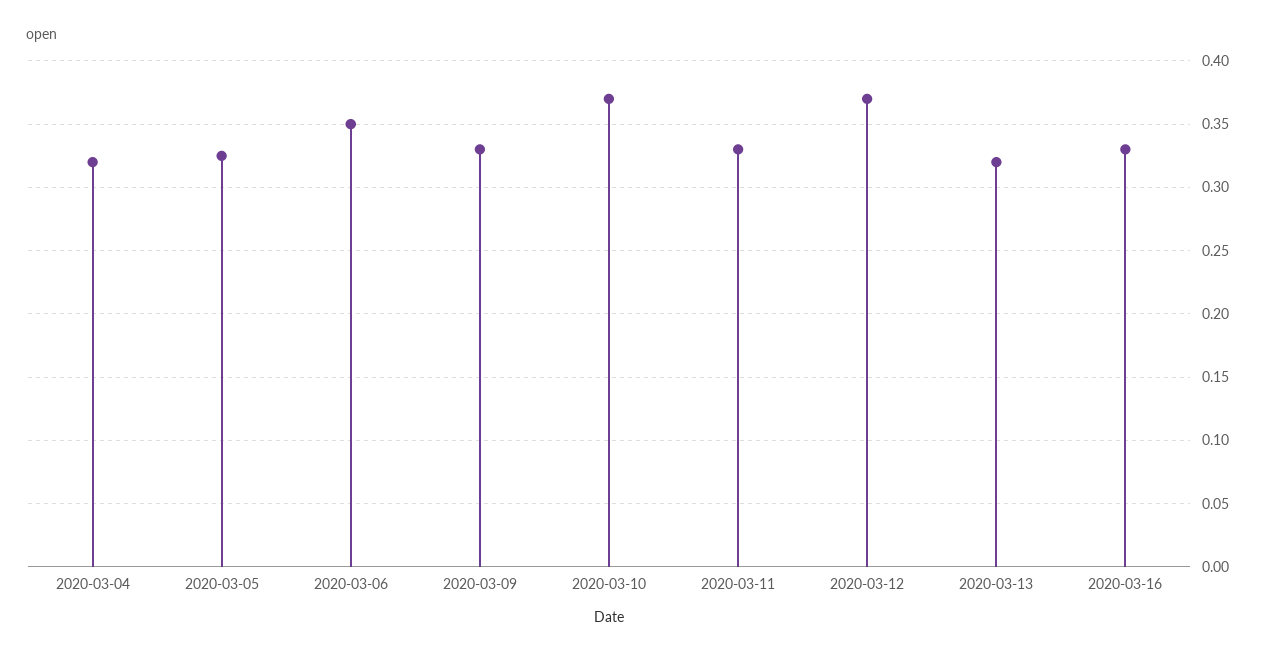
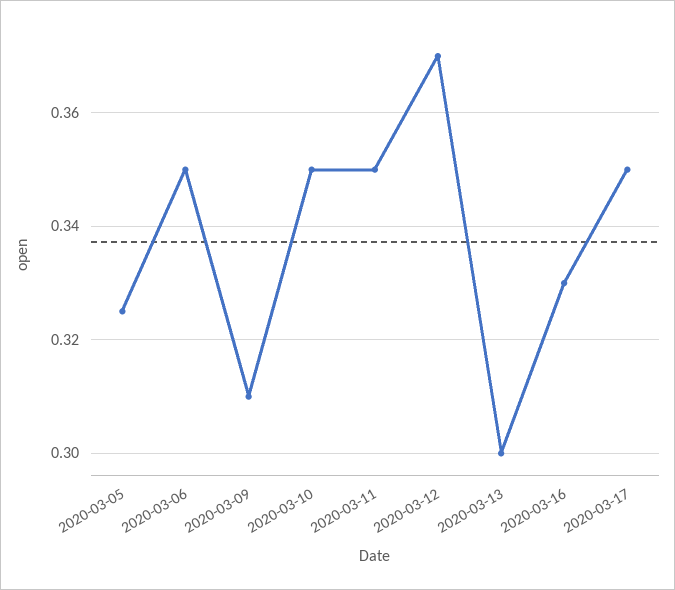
2020-03-04: 0.32 -> none
2020-03-09: 0.33 -> 0.31
2020-03-10: 0.37 -> 0.35
2020-03-11: 0.33 -> 0.35
2020-03-13: 0.32 -> 0.3
2020-03-17: none -> 0.35

